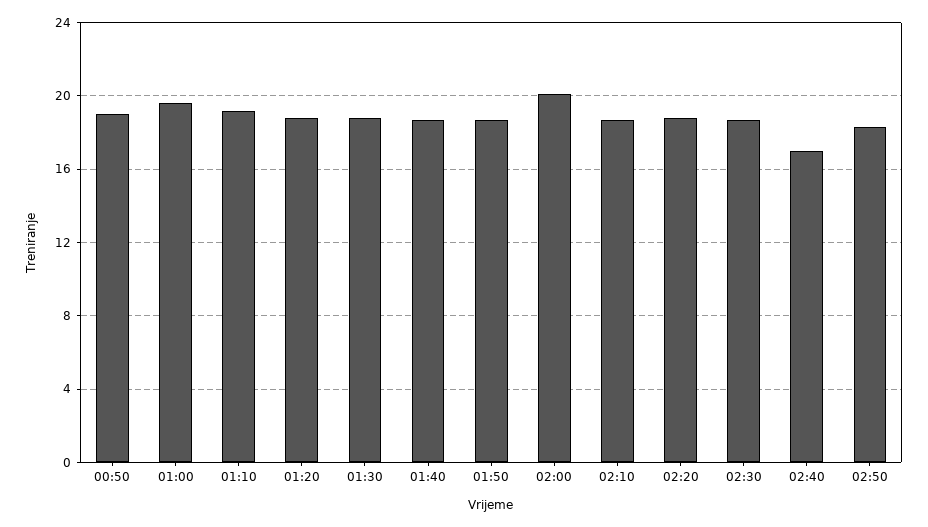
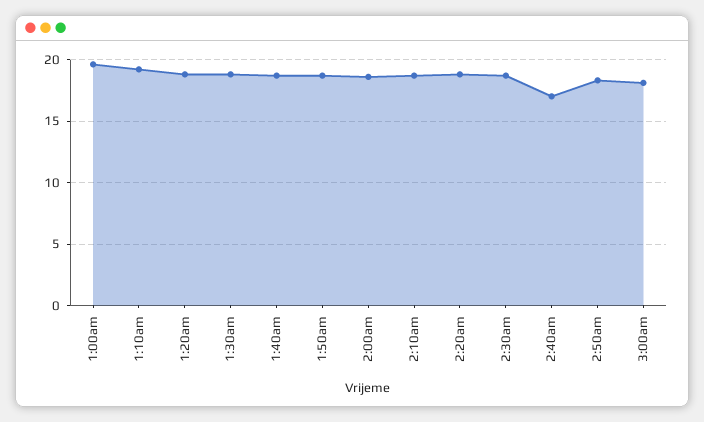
00:50: 19 -> none
02:00: 20 -> 18.5
3:00am: none -> 18

